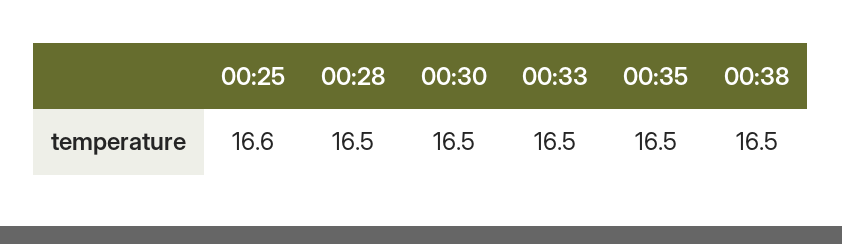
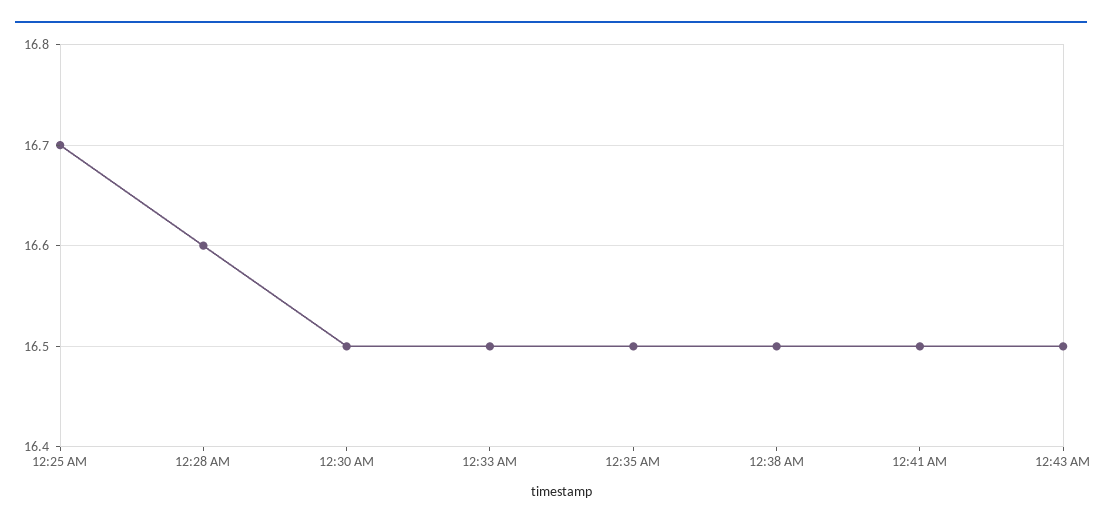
00:25: 16.6 -> 16.7
00:28: 16.5 -> 16.6
12:41 AM: none -> 16.5
12:43 AM: none -> 16.5

